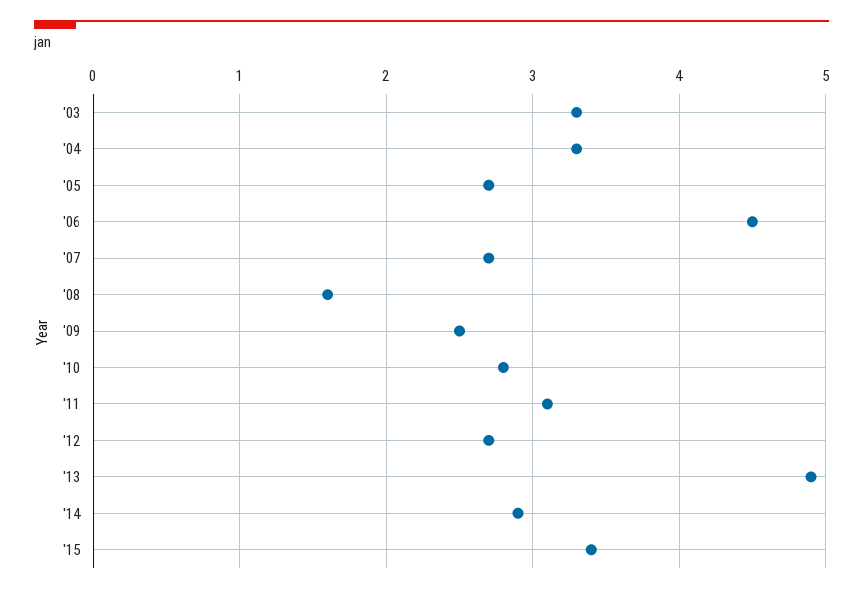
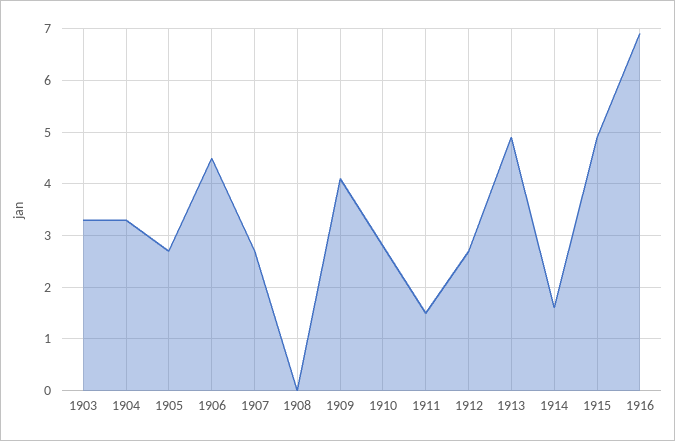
'08: 1.6 -> 0
'09: 2.5 -> 4
'11: 3.1 -> 1.5
'14: 2.9 -> 1.5
'15: 3.4 -> 5
1916: none -> 7

